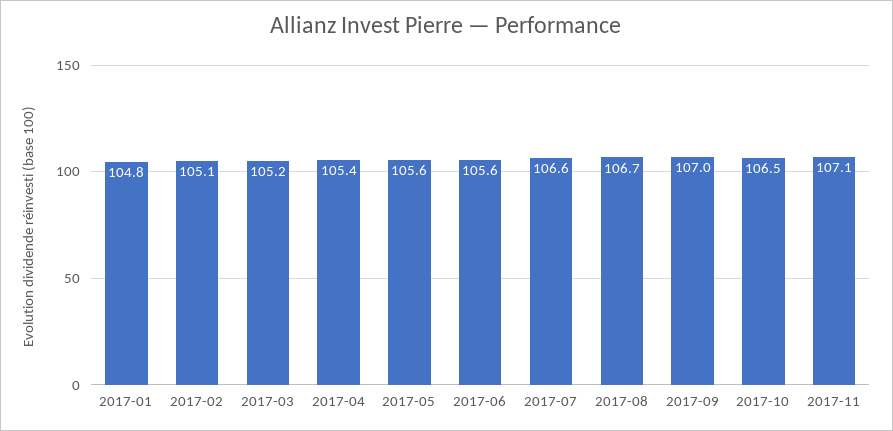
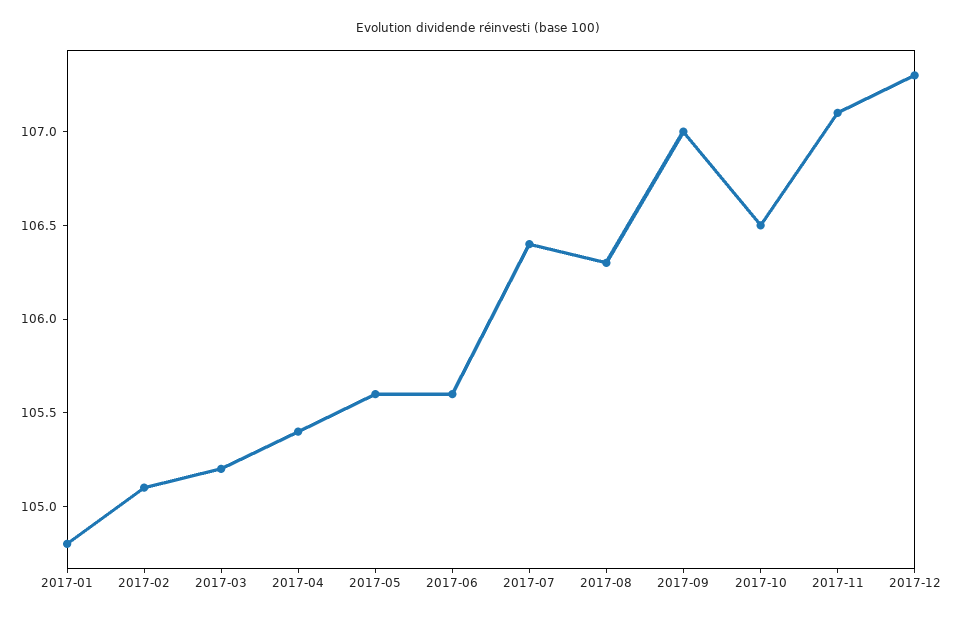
2017-07: 106.6 -> 106.4
2017-08: 106.7 -> 106.3
2017-12: none -> 107.3

